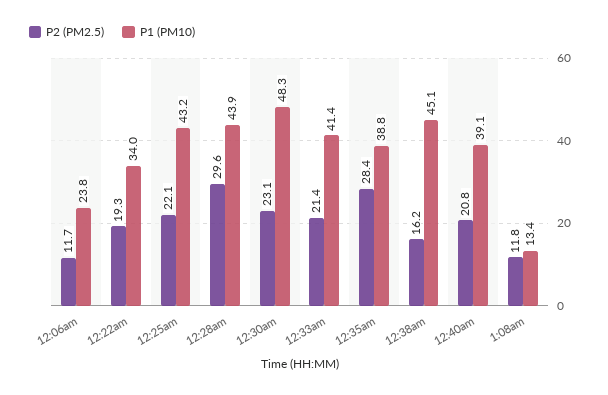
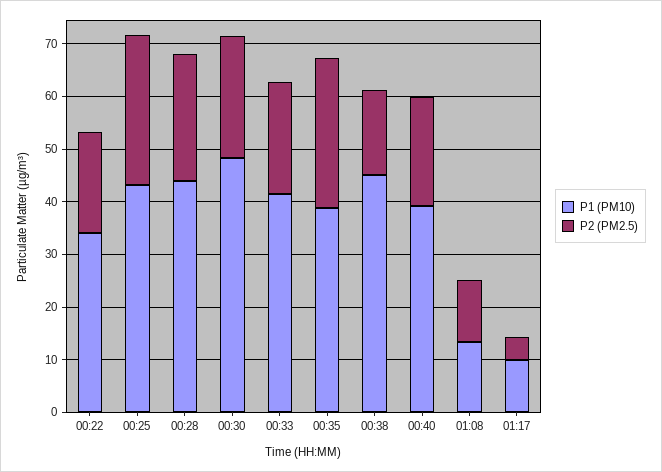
P2 (PM2.5), 12:06am: 11.7 -> none
P1 (PM10), 12:06am: 23.8 -> none
P2 (PM2.5), 12:25am: 22.1 -> 28
P2 (PM2.5), 12:28am: 29.6 -> 24
P1 (PM10), 01:17: none -> 10
P2 (PM2.5), 01:17: none -> 4

